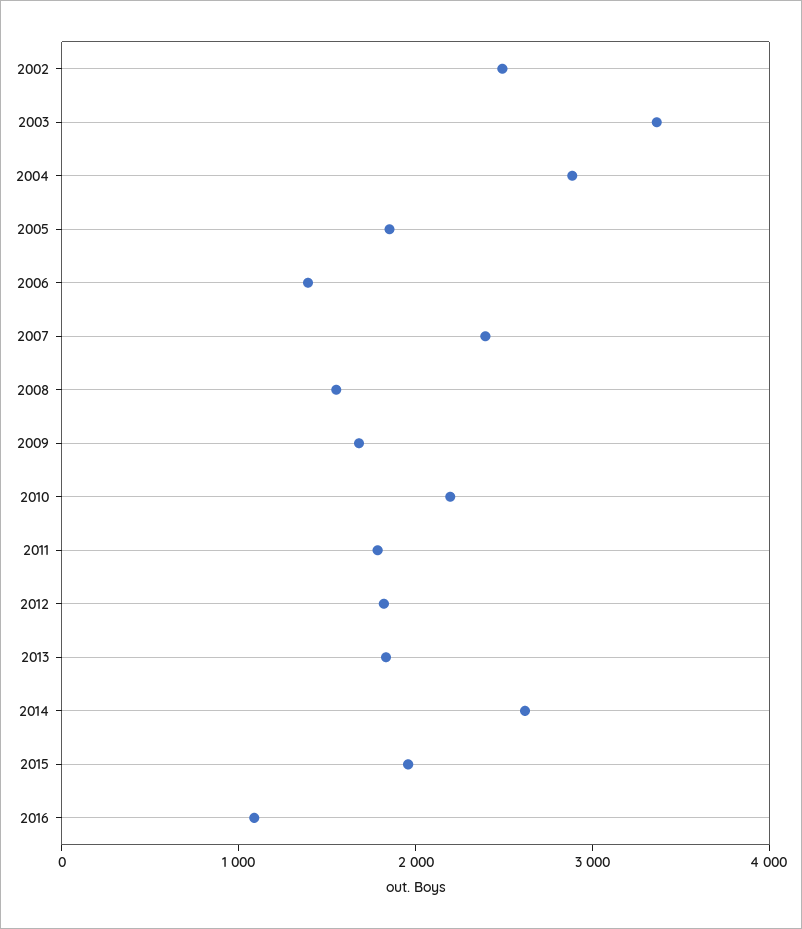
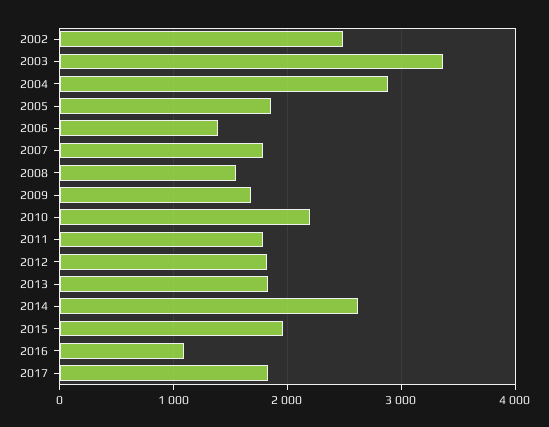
2007: 2400 -> 1800
2017: none -> 1800

